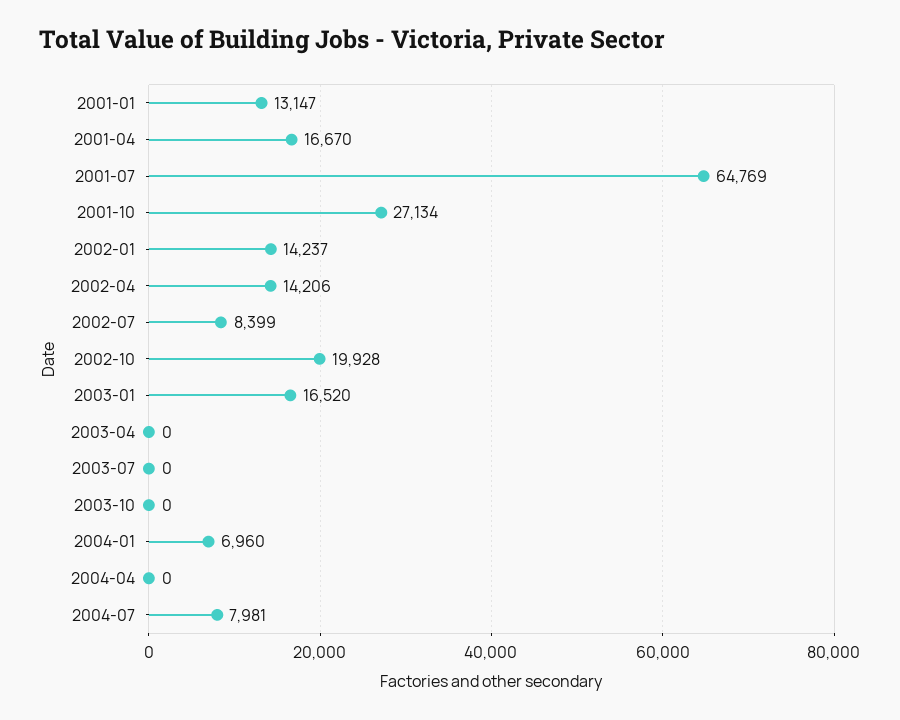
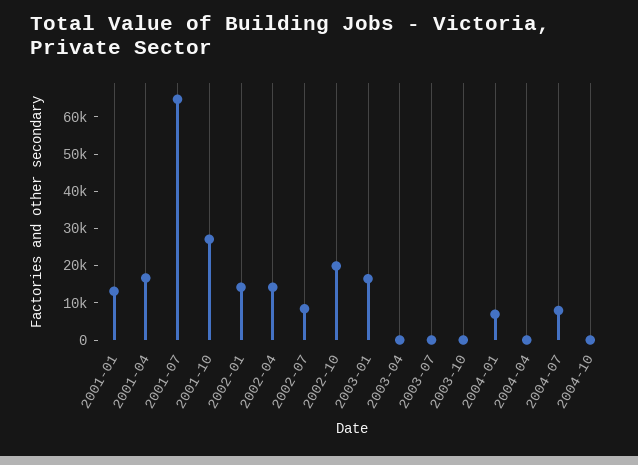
2004-10: none -> 0

